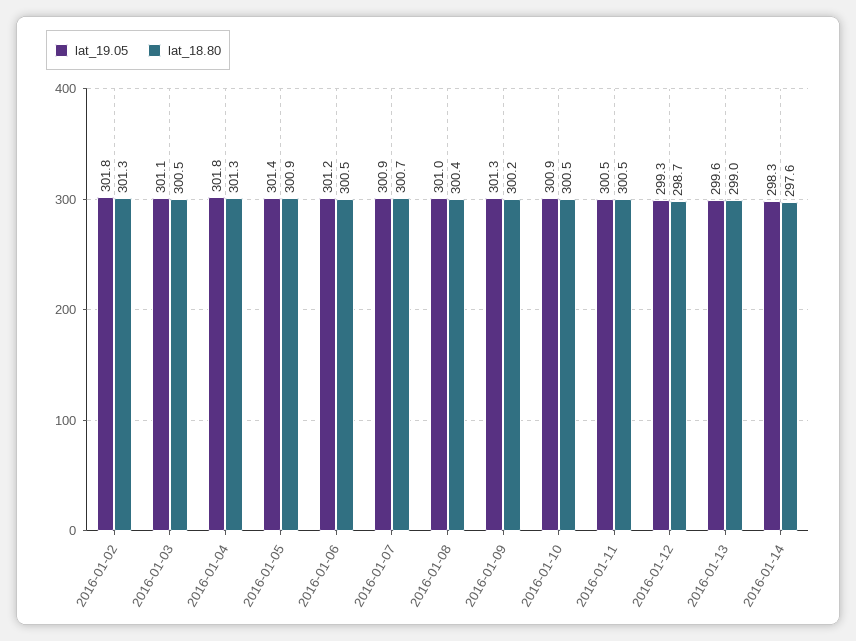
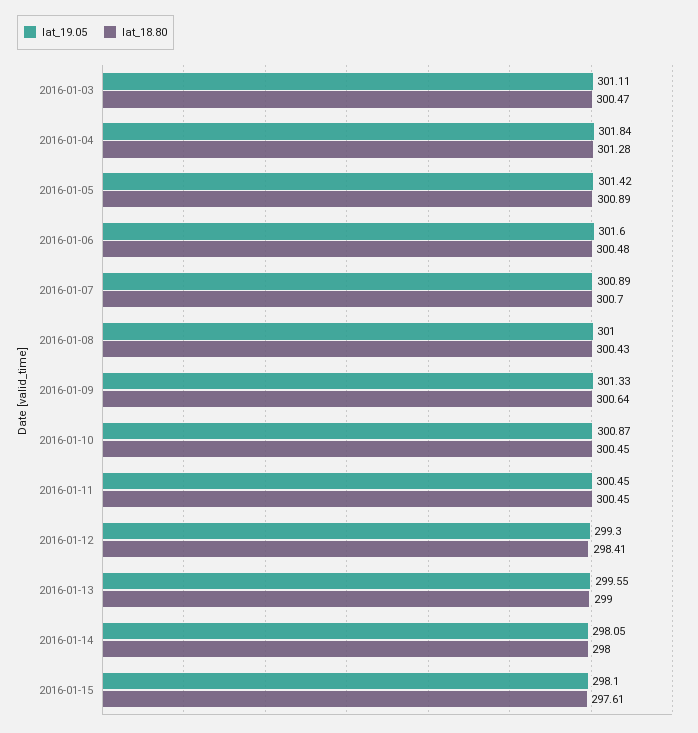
lat_19.05, 2016-01-02: 301.8 -> none
lat_18.80, 2016-01-02: 301.3 -> none
lat_19.05, 2016-01-06: 301.2 -> 301.6
lat_18.80, 2016-01-09: 300.2 -> 300.64
lat_18.80, 2016-01-12: 298.7 -> 298.41
lat_19.05, 2016-01-14: 298.3 -> 298.05
lat_18.80, 2016-01-14: 297.6 -> 298
lat_19.05, 2016-01-15: none -> 298.1
lat_18.80, 2016-01-15: none -> 297.61

